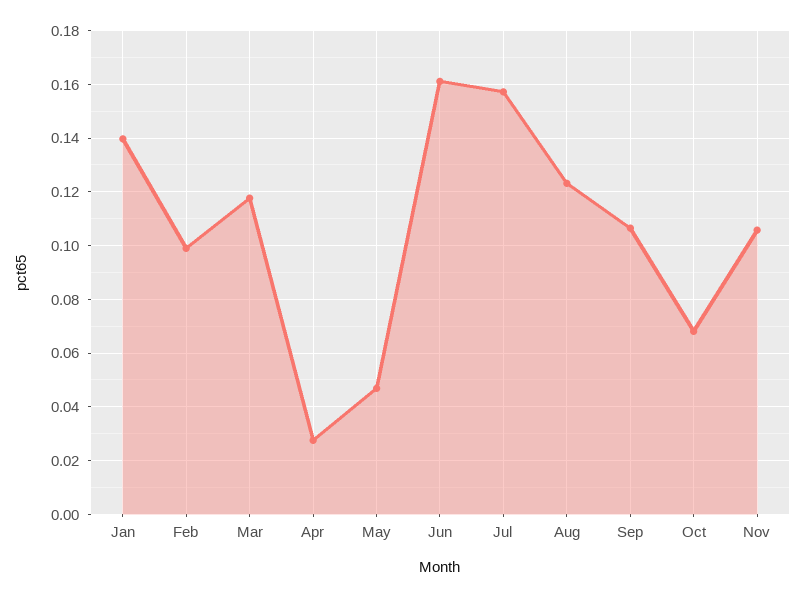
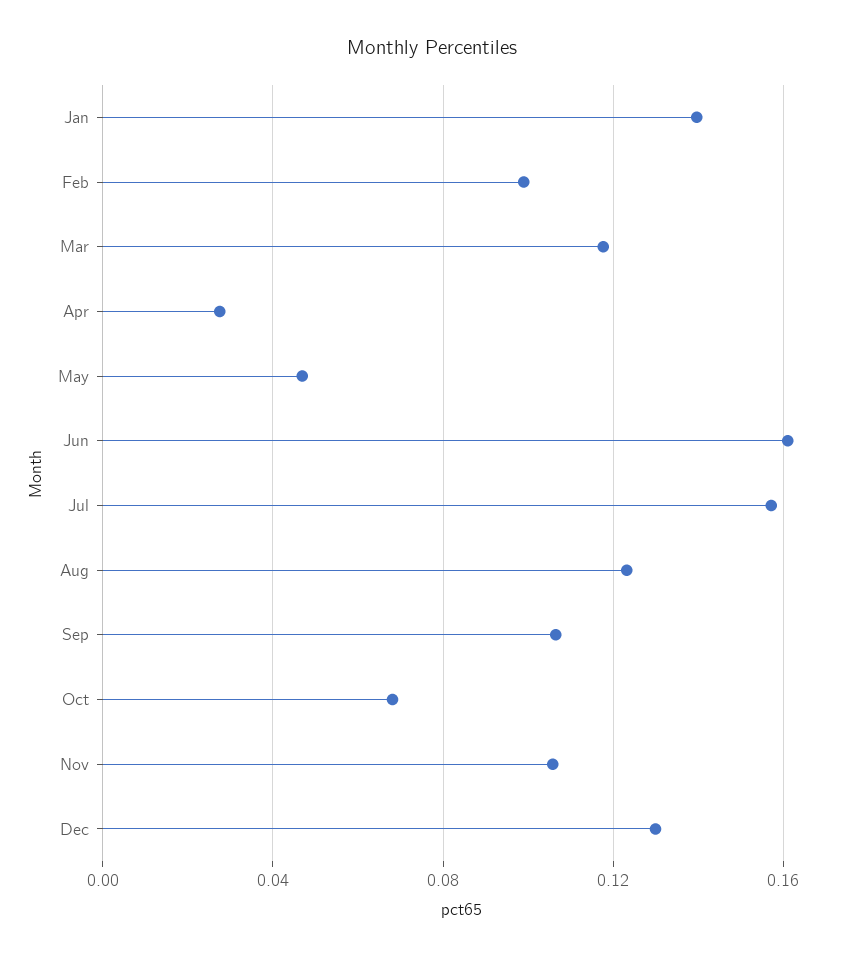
Dec: none -> 0.13

